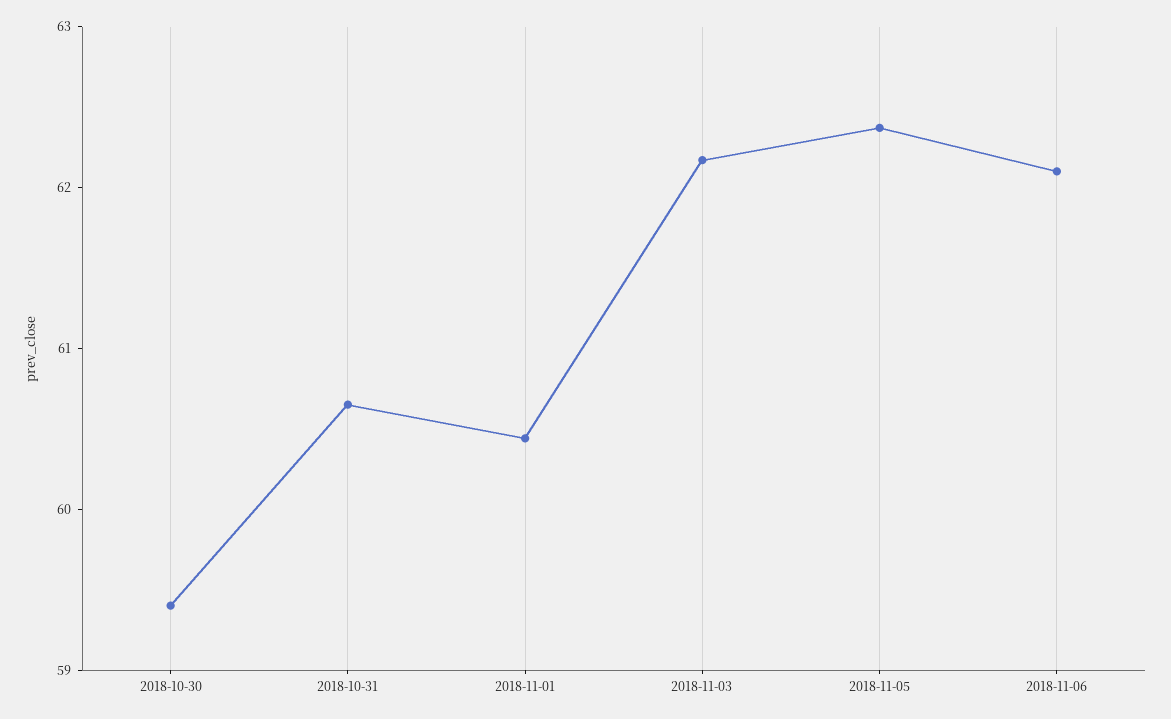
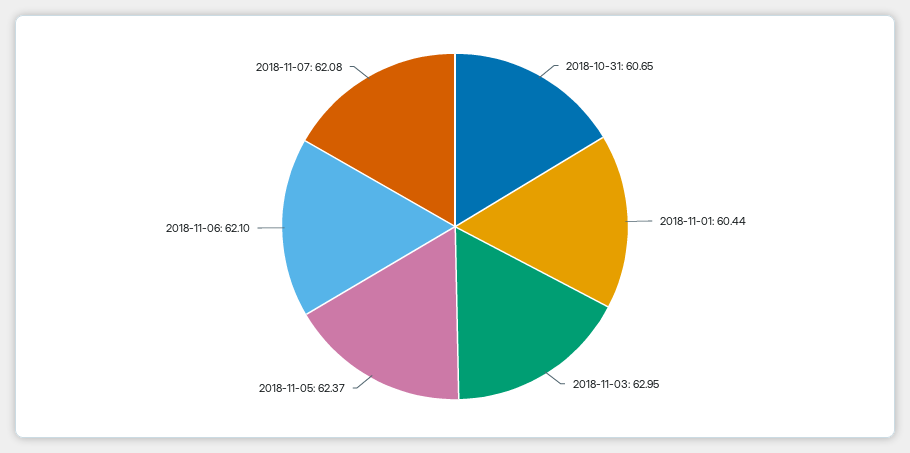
2018-10-30: 59.4 -> none
2018-11-03: 62.2 -> 62.95
2018-11-07: none -> 62.08

